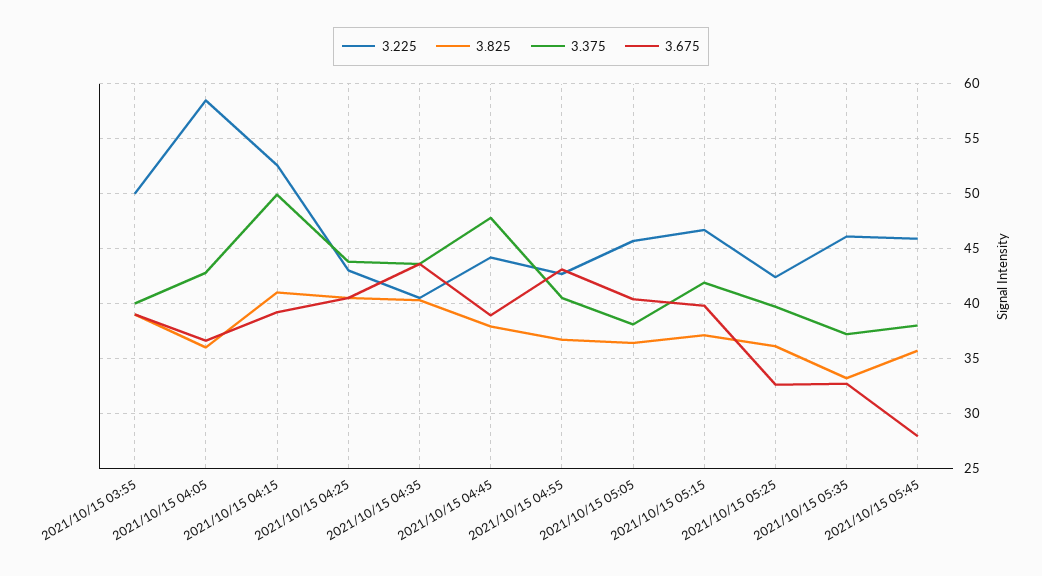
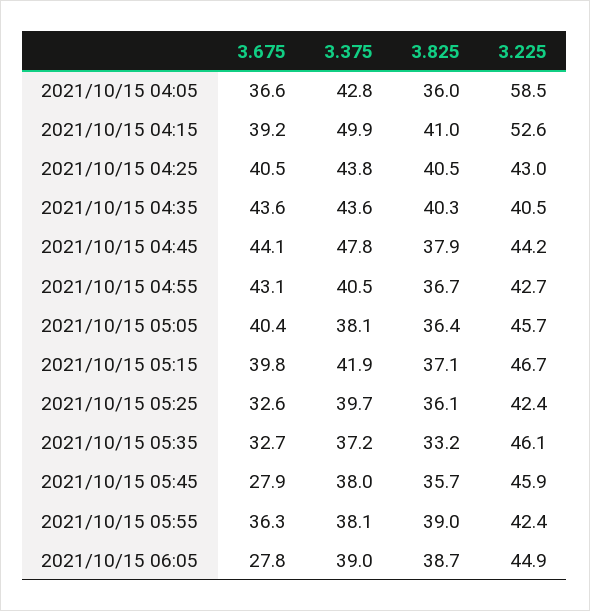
3.225, 2021/10/15 03:55: 50 -> none
3.825, 2021/10/15 03:55: 39 -> none
3.375, 2021/10/15 03:55: 40 -> none
3.675, 2021/10/15 03:55: 39 -> none
3.675, 2021/10/15 04:45: 39 -> 44.1
3.675, 2021/10/15 05:55: none -> 36.3
3.375, 2021/10/15 05:55: none -> 38.1
3.825, 2021/10/15 05:55: none -> 39
3.225, 2021/10/15 05:55: none -> 42.4
3.675, 2021/10/15 06:05: none -> 27.8
3.375, 2021/10/15 06:05: none -> 39
3.825, 2021/10/15 06:05: none -> 38.7
3.225, 2021/10/15 06:05: none -> 44.9

